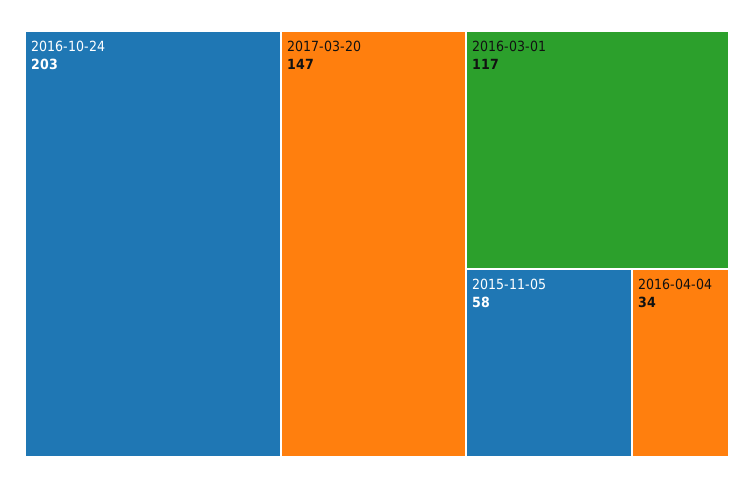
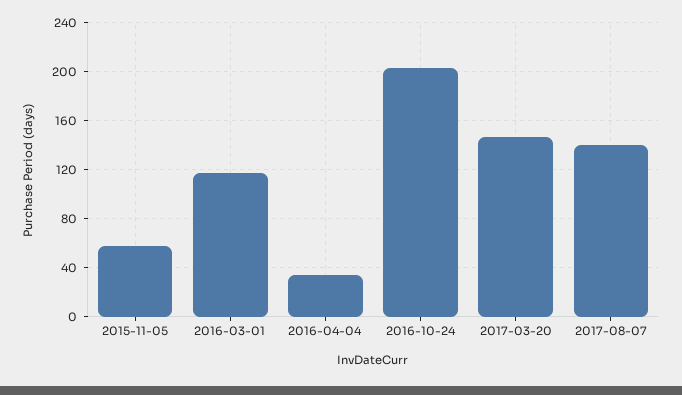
2017-08-07: none -> 140

